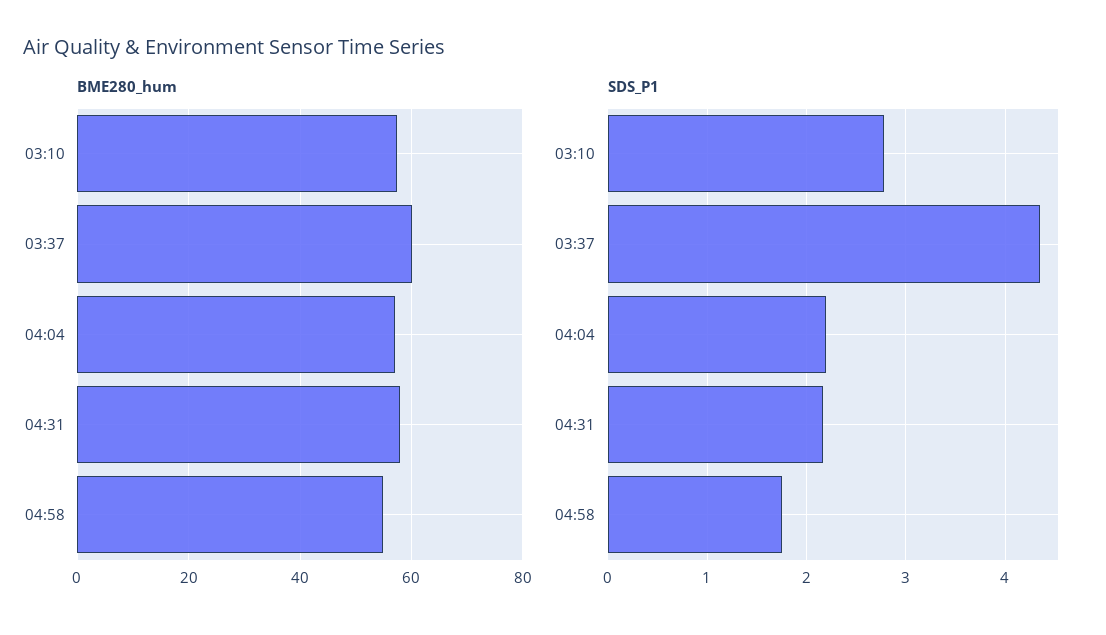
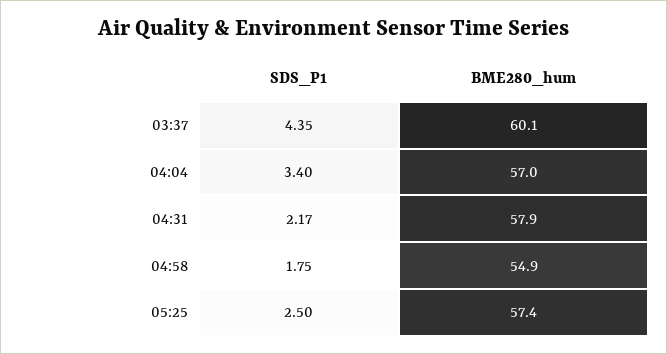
BME280_hum, 03:10: 58 -> none
SDS_P1, 03:10: 2.8 -> none
SDS_P1, 04:04: 2.2 -> 3.4
SDS_P1, 05:25: none -> 2.5
BME280_hum, 05:25: none -> 57.4

